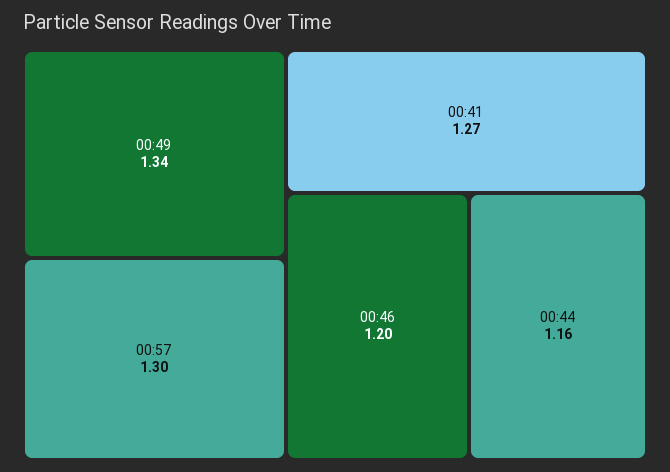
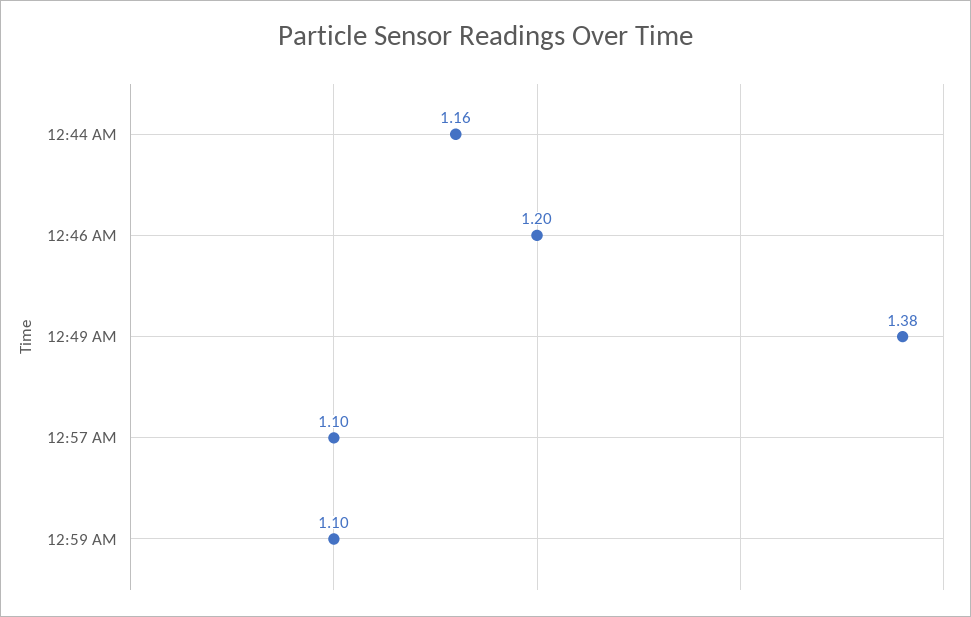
00:49: 1.34 -> 1.38
00:57: 1.3 -> 1.1
00:41: 1.27 -> none
12:59 AM: none -> 1.1

